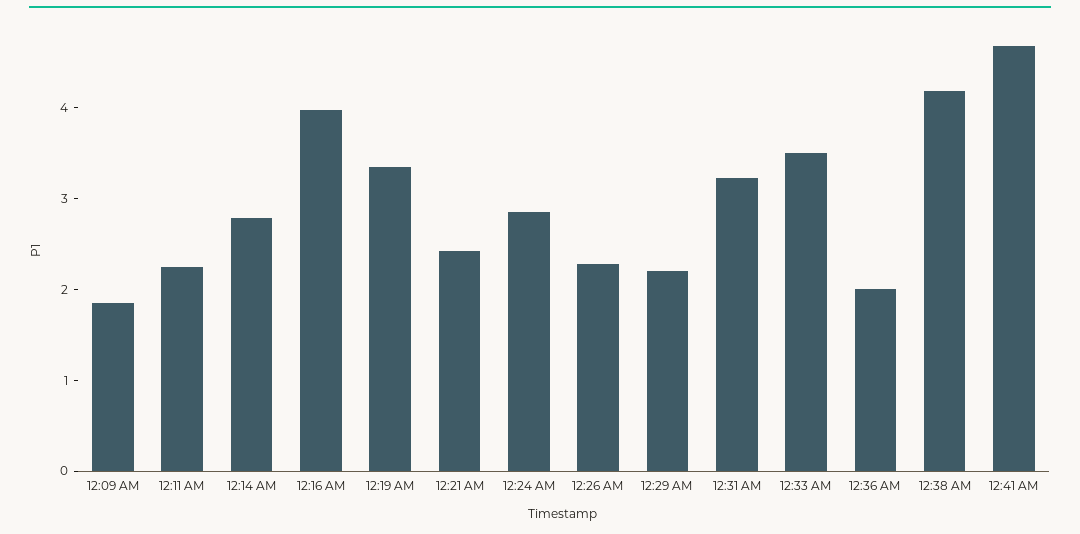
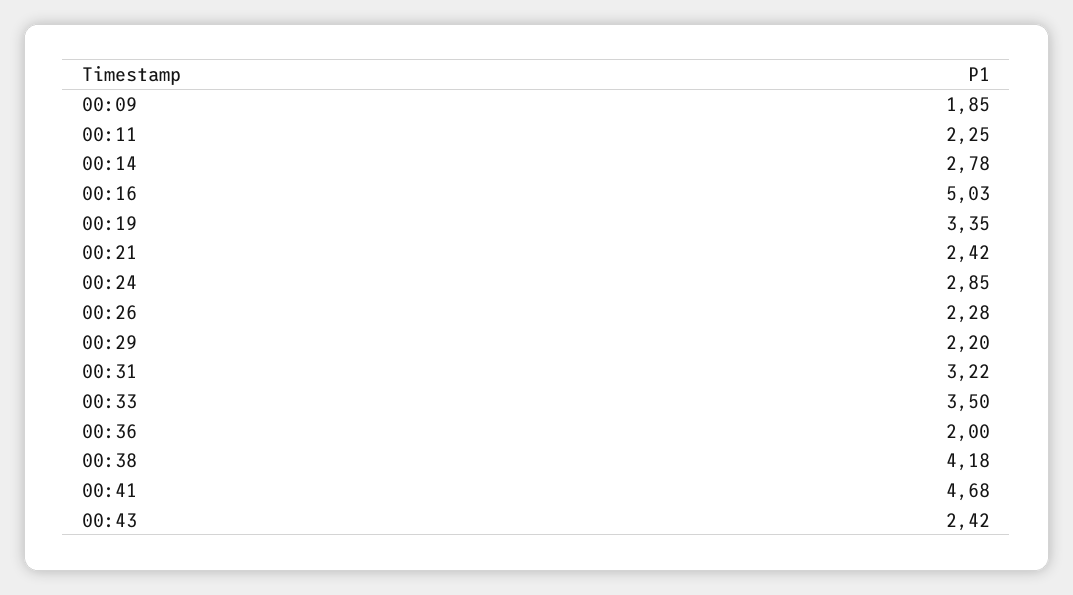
12:16 AM: 4 -> 5.03
00:43: none -> 2.42

